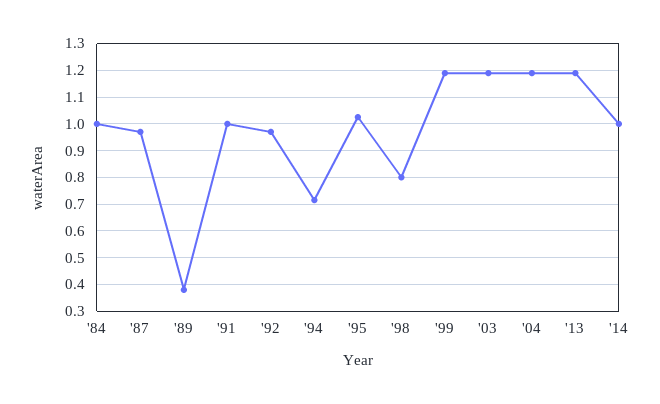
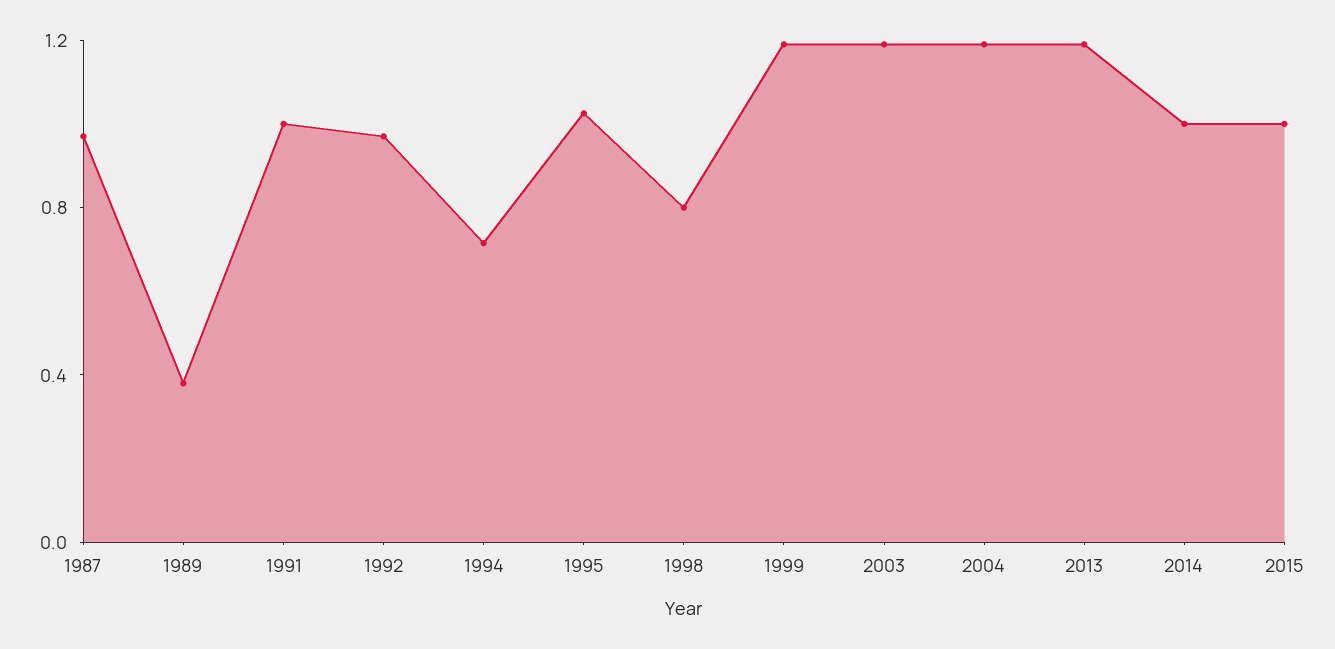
'84: 1 -> none
2015: none -> 1

